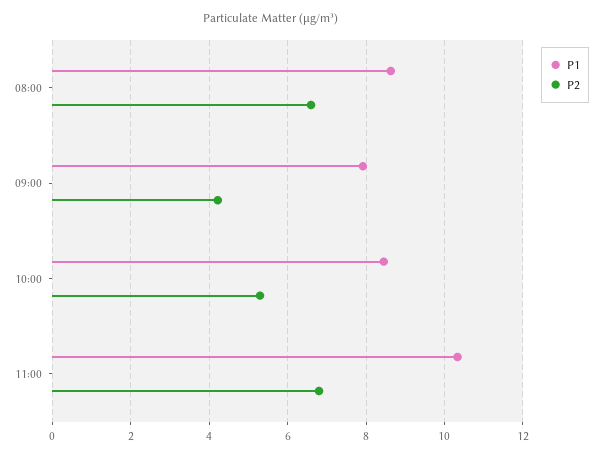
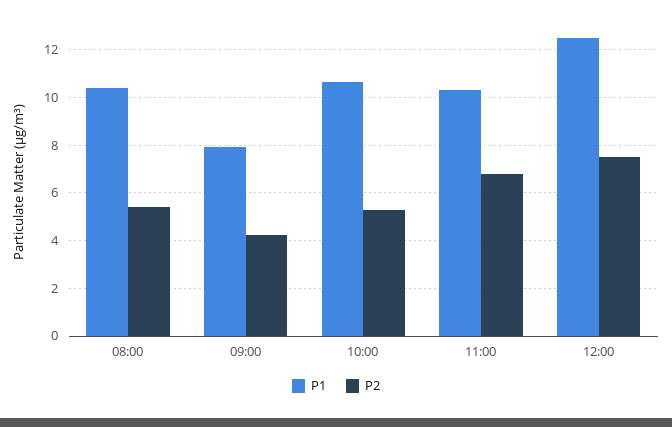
P1, 08:00: 8.6 -> 10.5
P2, 08:00: 6.6 -> 5.5
P1, 10:00: 8.4 -> 10.5
P1, 12:00: none -> 12.5
P2, 12:00: none -> 7.5

